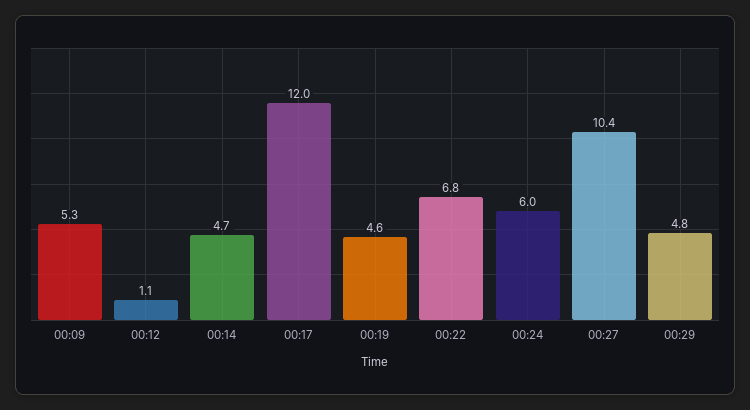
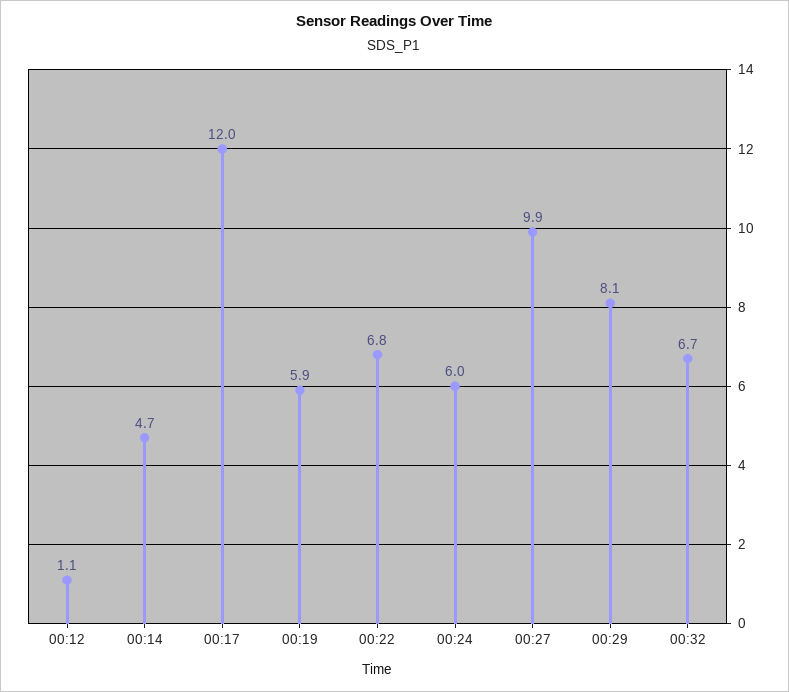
00:09: 5.3 -> none
00:19: 4.6 -> 5.9
00:27: 10.4 -> 9.9
00:29: 4.8 -> 8.1
00:32: none -> 6.7

